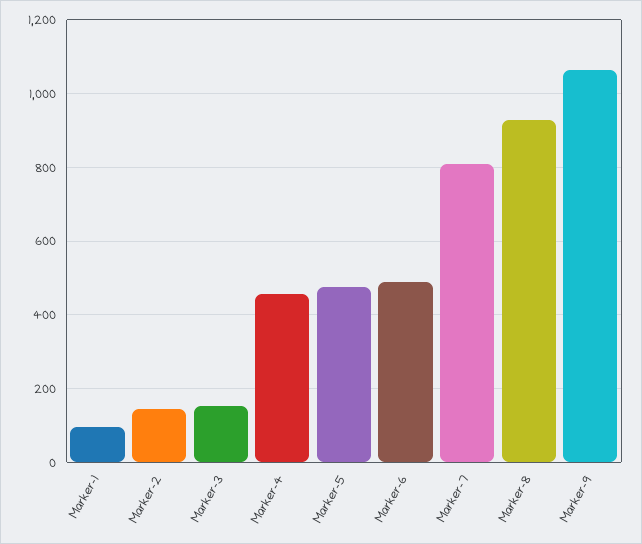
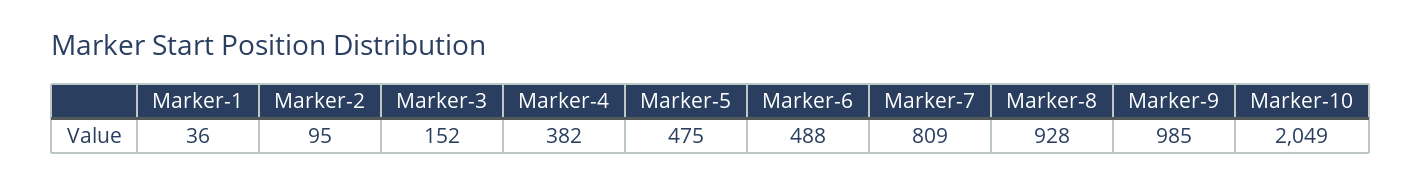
Marker-1: 100 -> 36
Marker-2: 140 -> 95
Marker-4: 460 -> 382
Marker-9: 1060 -> 985
Marker-10: none -> 2049

